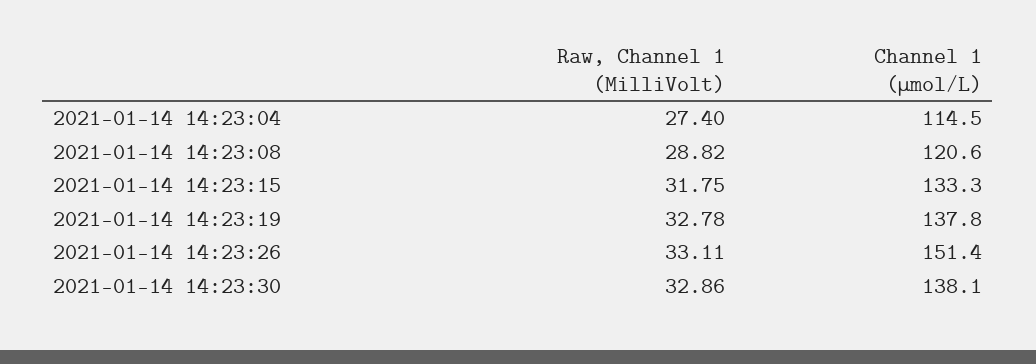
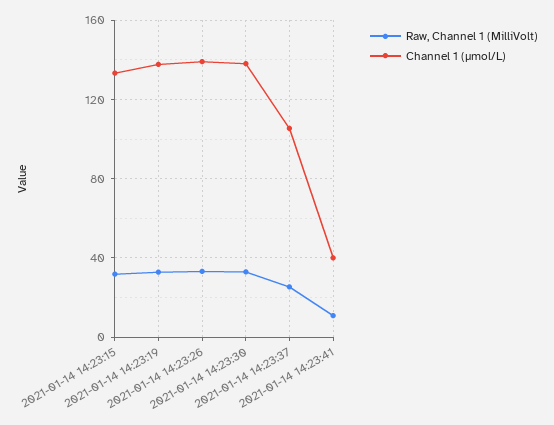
Raw, Channel 1 (MilliVolt), 2021-01-14 14:23:04: 27.4 -> none
Channel 1 (μmol/L), 2021-01-14 14:23:04: 114.5 -> none
Raw, Channel 1 (MilliVolt), 2021-01-14 14:23:08: 28.82 -> none
Channel 1 (μmol/L), 2021-01-14 14:23:08: 120.6 -> none
Channel 1 (μmol/L), 2021-01-14 14:23:26: 151.4 -> 140
Raw, Channel 1 (MilliVolt), 2021-01-14 14:23:37: none -> 25
Channel 1 (μmol/L), 2021-01-14 14:23:37: none -> 105
Raw, Channel 1 (MilliVolt), 2021-01-14 14:23:41: none -> 10
Channel 1 (μmol/L), 2021-01-14 14:23:41: none -> 40

